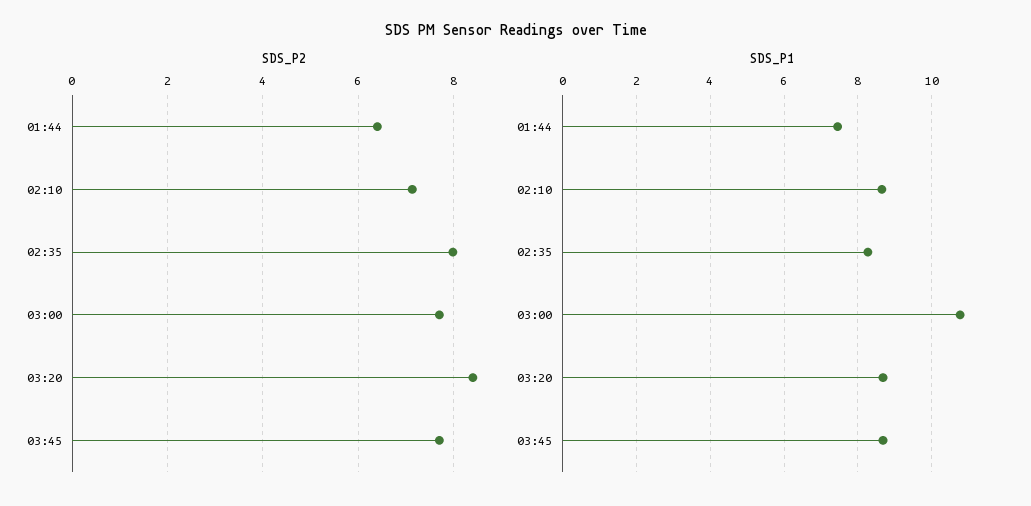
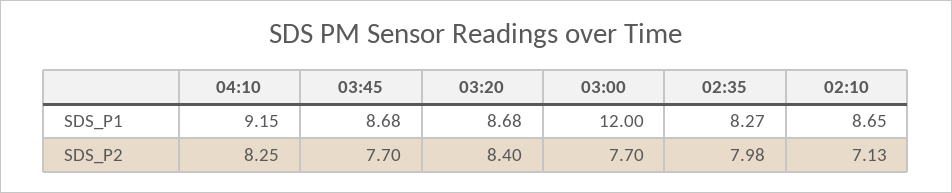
SDS_P2, 01:44: 6.4 -> none
SDS_P1, 01:44: 7.4 -> none
SDS_P1, 03:00: 10.8 -> 12
SDS_P1, 04:10: none -> 9.15
SDS_P2, 04:10: none -> 8.25

